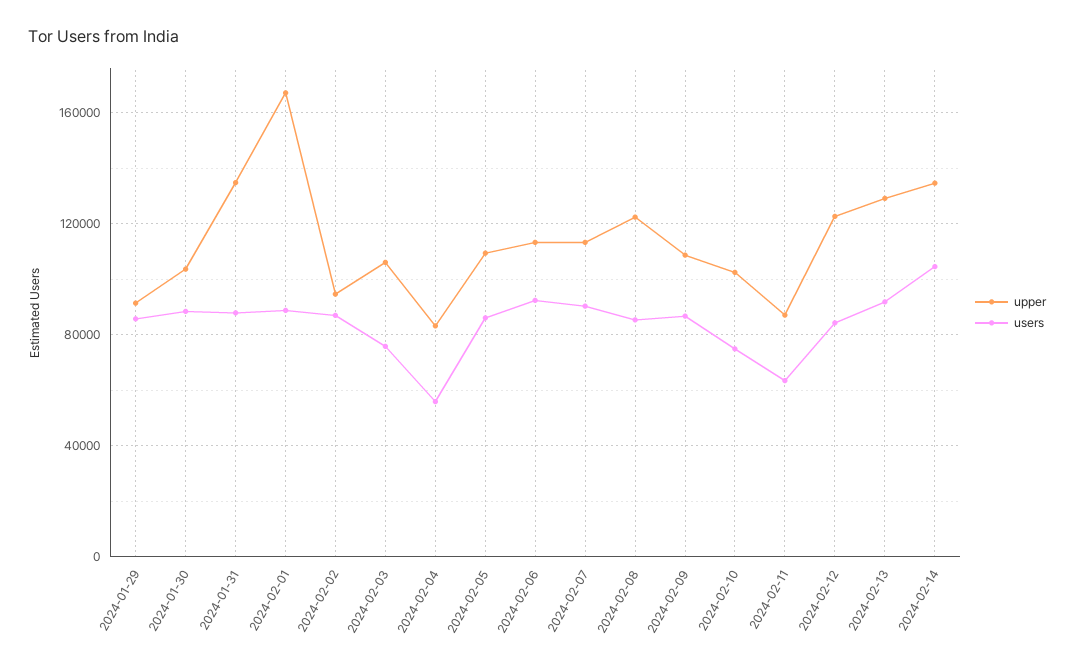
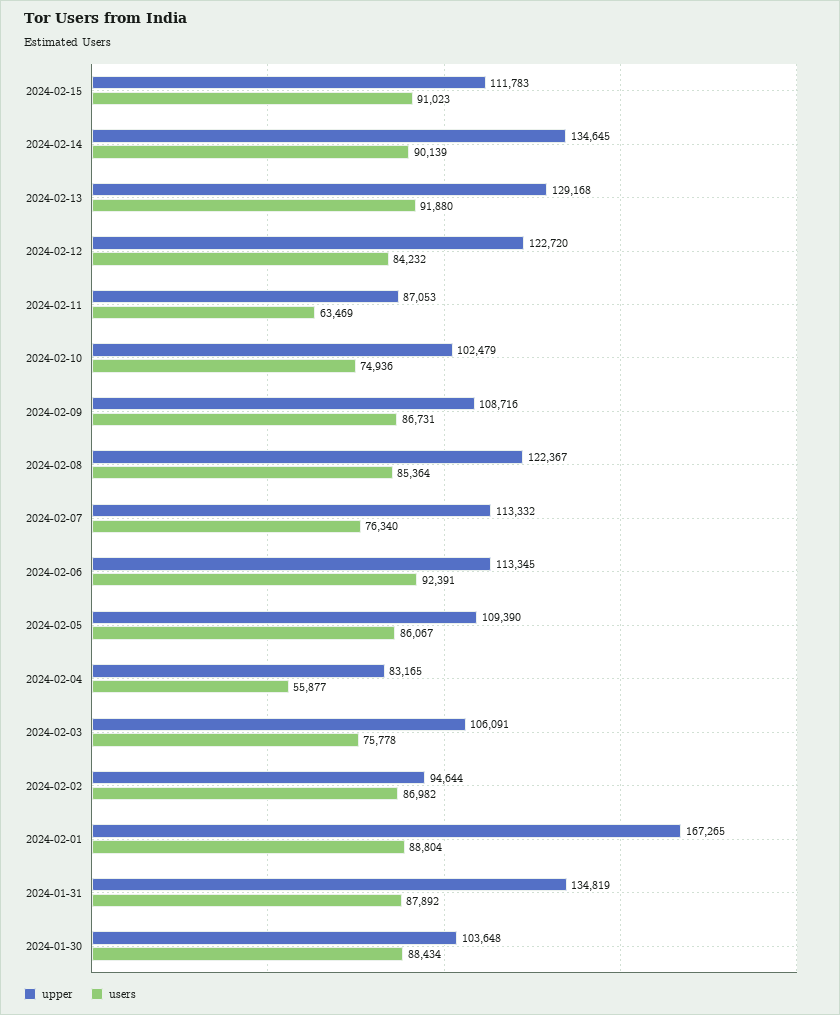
upper, 2024-01-29: 90000 -> none
users, 2024-01-29: 85000 -> none
users, 2024-02-07: 90000 -> 76340
users, 2024-02-14: 105000 -> 90139
upper, 2024-02-15: none -> 111783
users, 2024-02-15: none -> 91023

